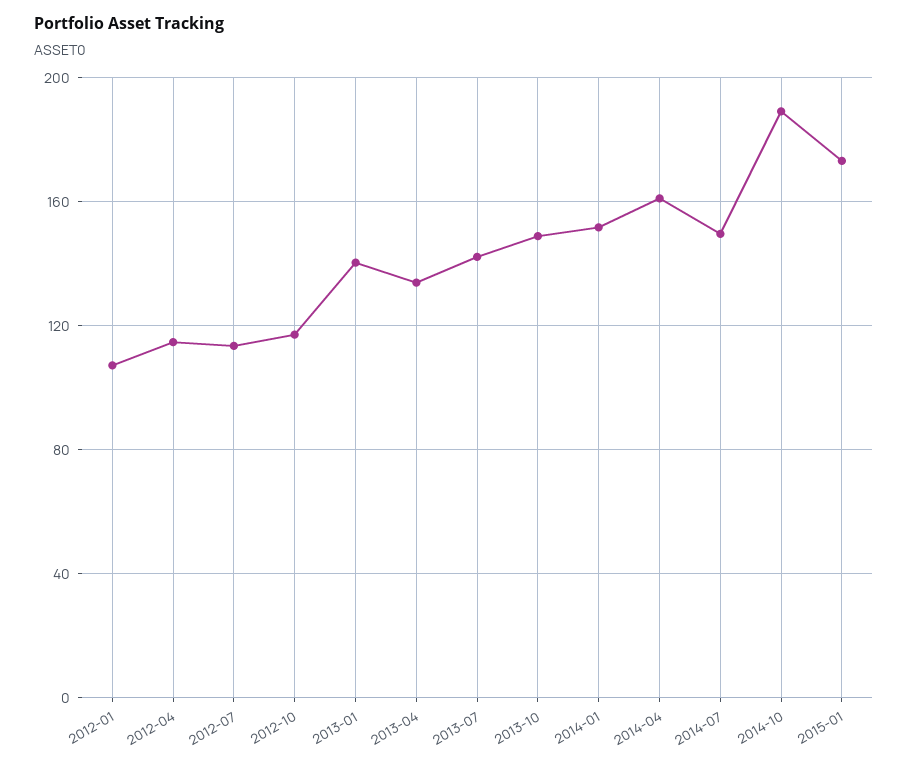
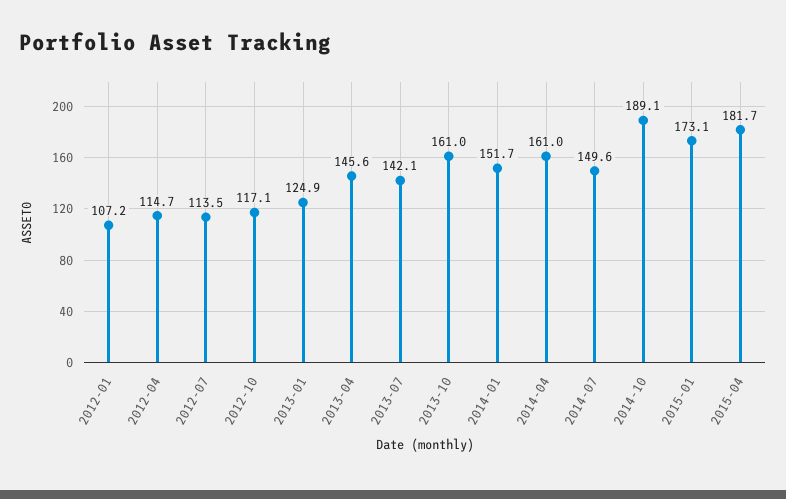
2013-01: 140 -> 124.9
2013-04: 135 -> 145.6
2013-10: 150 -> 161
2015-04: none -> 181.7

